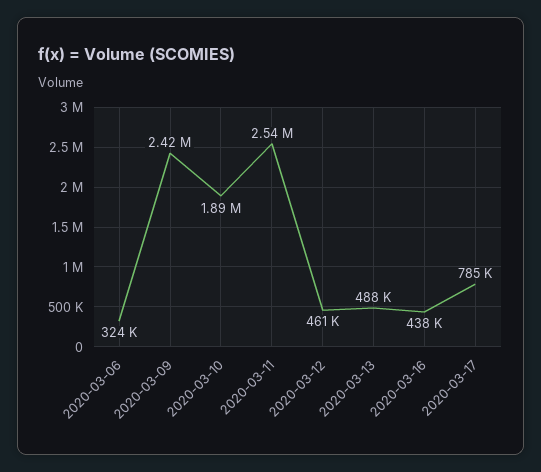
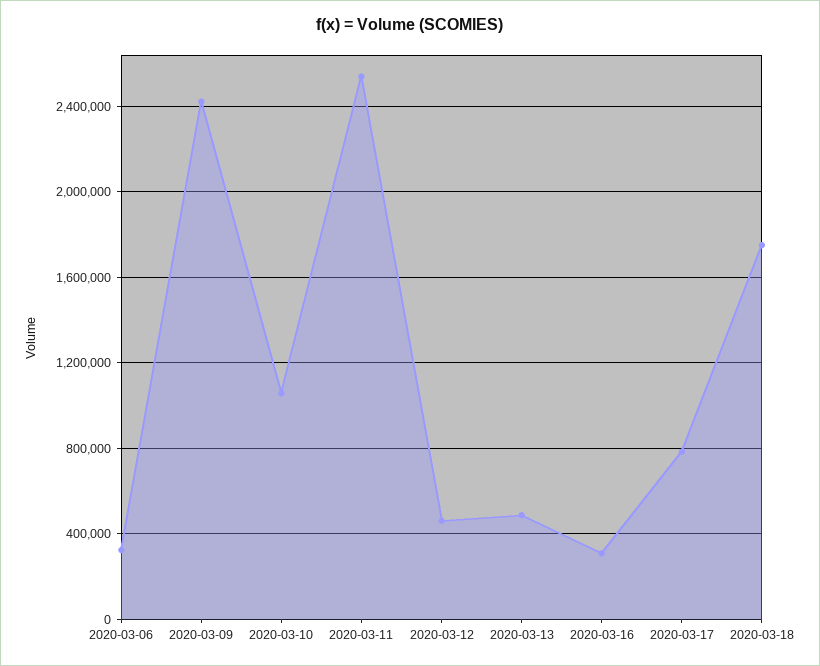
2020-03-10: 1890000 -> 1050000
2020-03-16: 438000 -> 300000
2020-03-18: none -> 1750000

